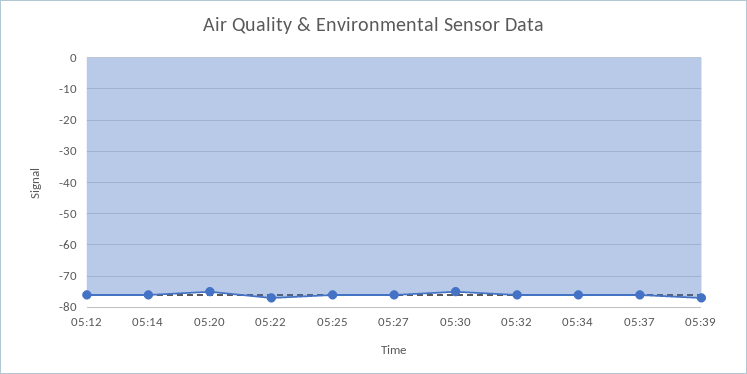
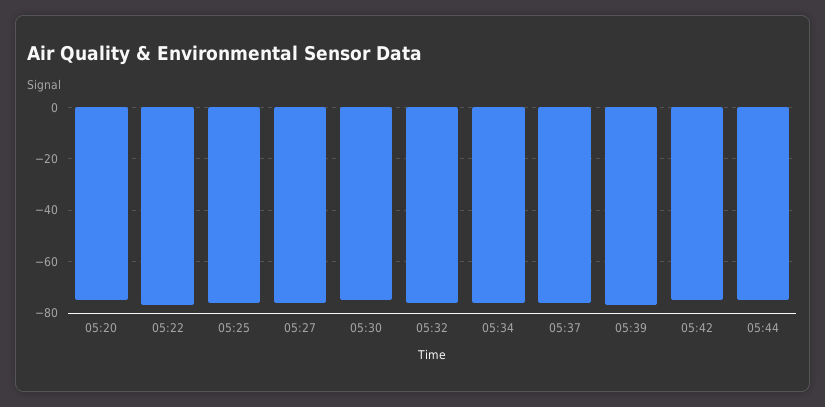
05:12: -75 -> none
05:14: -75 -> none
05:42: none -> -75
05:44: none -> -75

